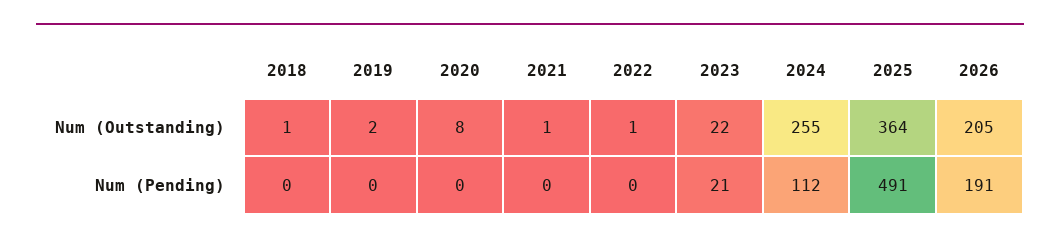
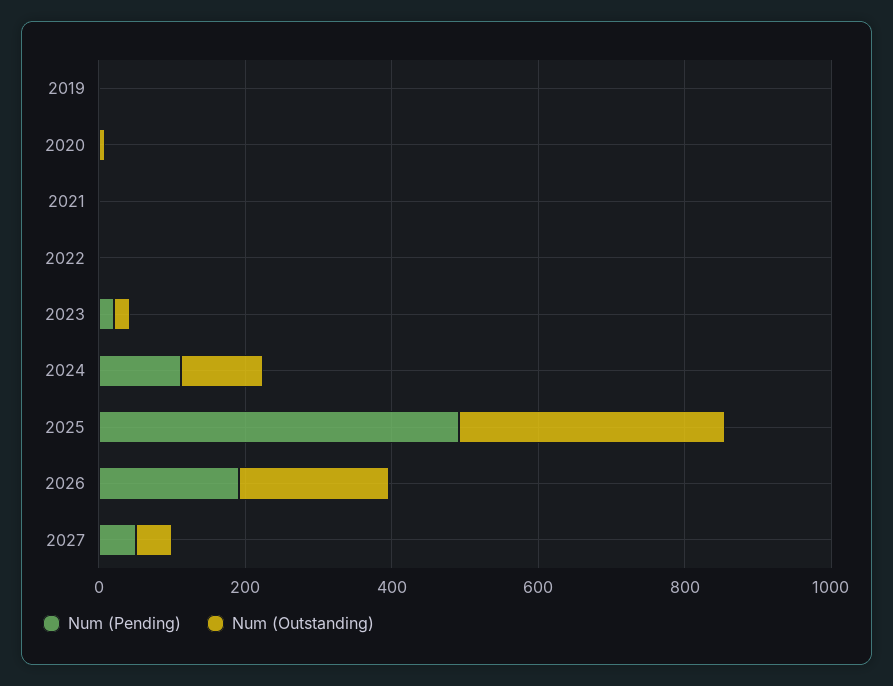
Num (Outstanding), 2018: 1 -> none
Num (Outstanding), 2024: 255 -> 100
Num (Pending), 2018: 0 -> none
Num (Pending), 2027: none -> 50
Num (Outstanding), 2027: none -> 50

